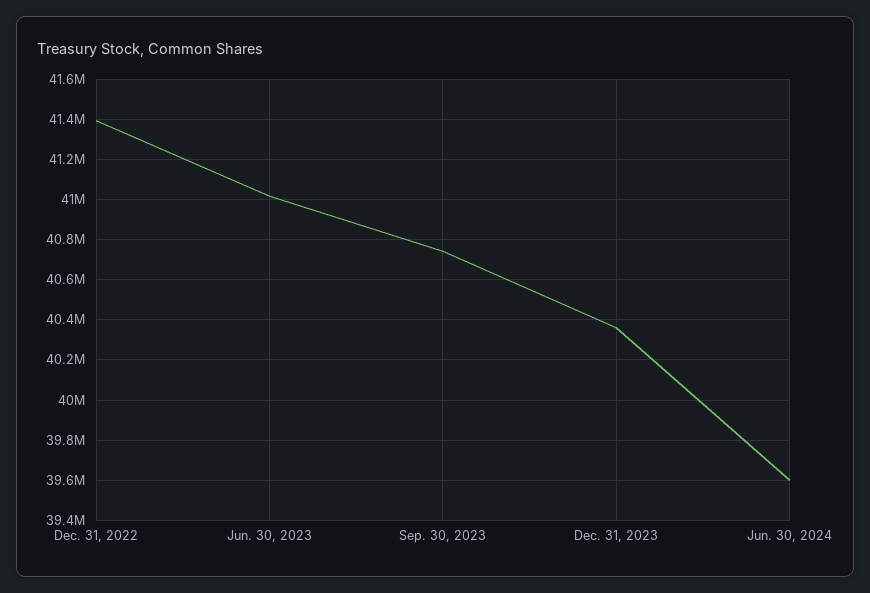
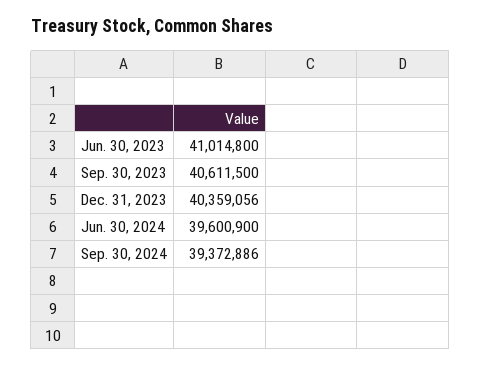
Dec. 31, 2022: 41400000 -> none
Sep. 30, 2023: 40750000 -> 40611500
Sep. 30, 2024: none -> 39372886

